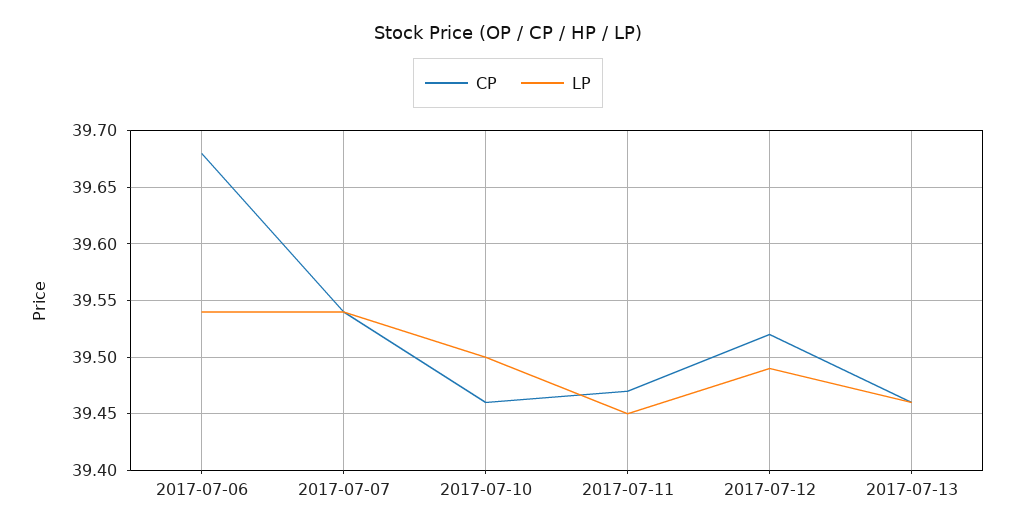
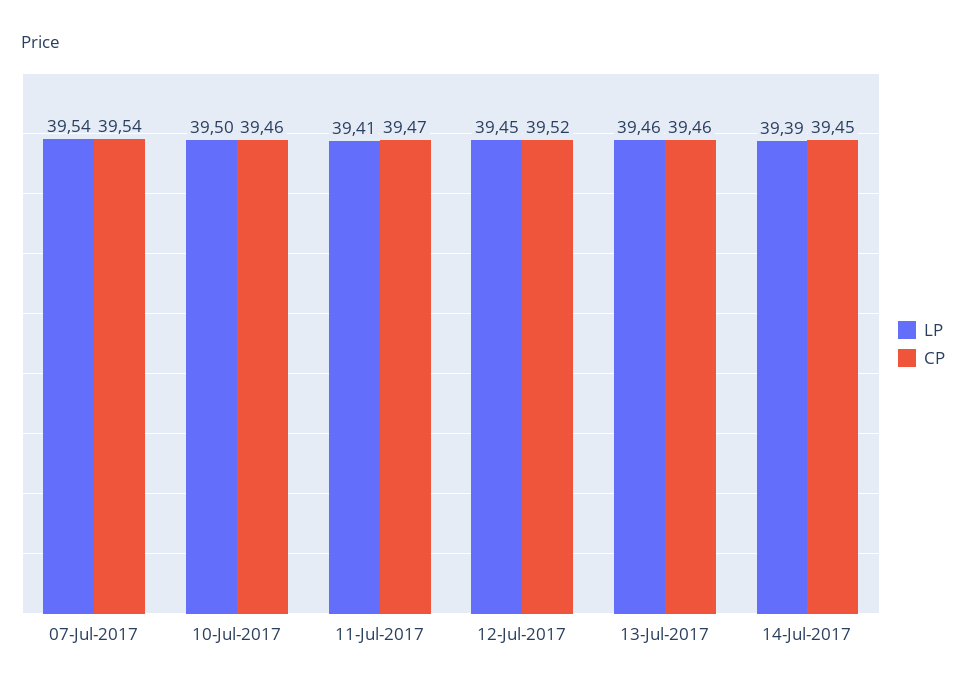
CP, 2017-07-06: 39.68 -> none
LP, 2017-07-06: 39.54 -> none
LP, 2017-07-11: 39.45 -> 39.41
LP, 2017-07-12: 39.49 -> 39.45
LP, 14-Jul-2017: none -> 39.39
CP, 14-Jul-2017: none -> 39.45

